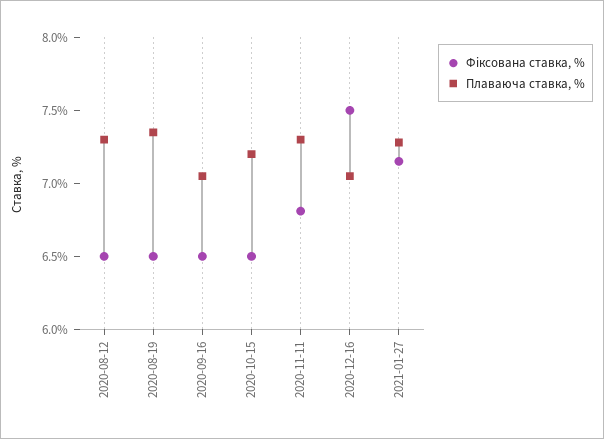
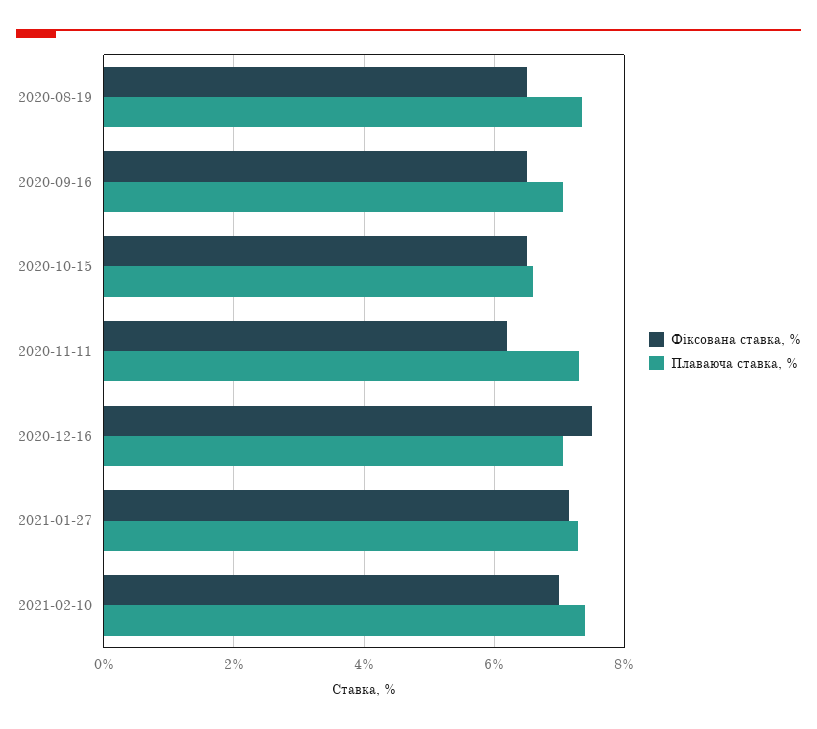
Фіксована ставка, %, 2020-08-12: 6.5 -> none
Плаваюча ставка, %, 2020-08-12: 7.3 -> none
Плаваюча ставка, %, 2020-10-15: 7.2 -> 6.6
Фіксована ставка, %, 2020-11-11: 6.8 -> 6.2
Фіксована ставка, %, 2021-02-10: none -> 7
Плаваюча ставка, %, 2021-02-10: none -> 7.4

